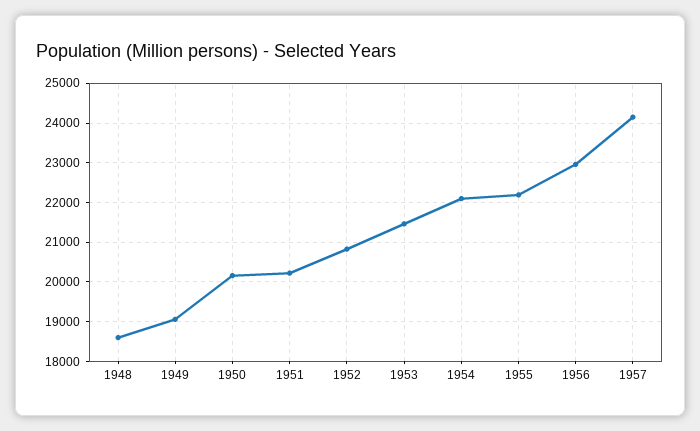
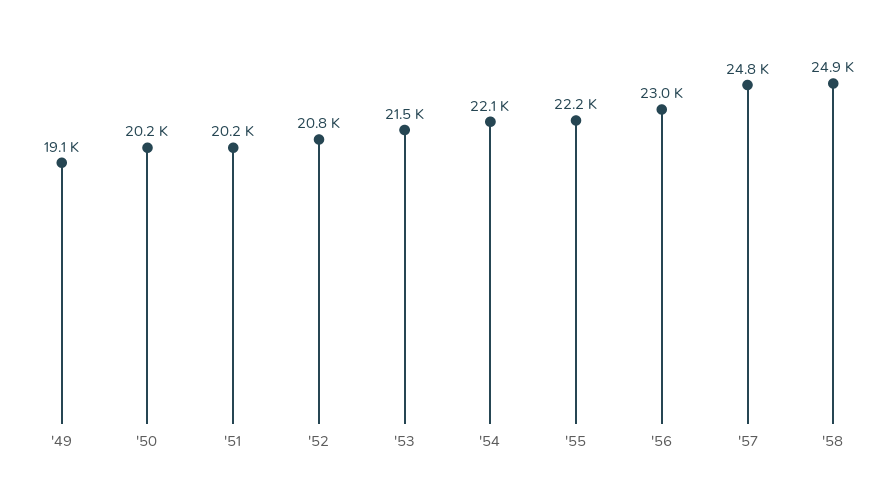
1948: 18600 -> none
1957: 24200 -> 24800
'58: none -> 24900

